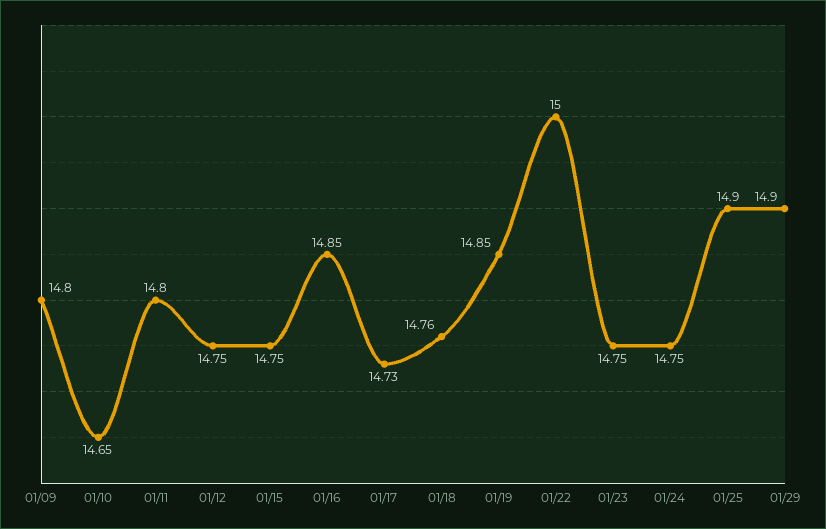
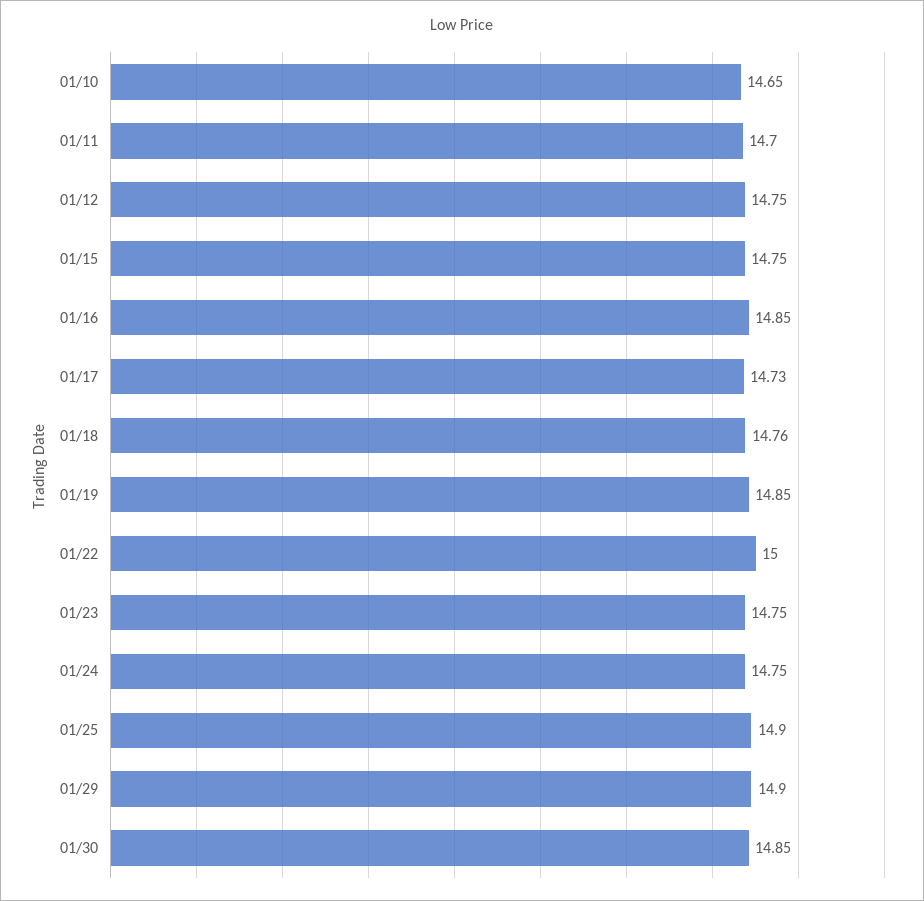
01/09: 14.8 -> none
01/11: 14.8 -> 14.7
01/30: none -> 14.85

